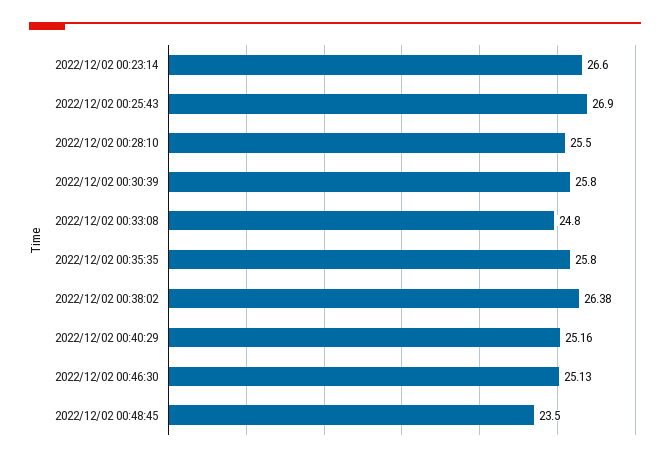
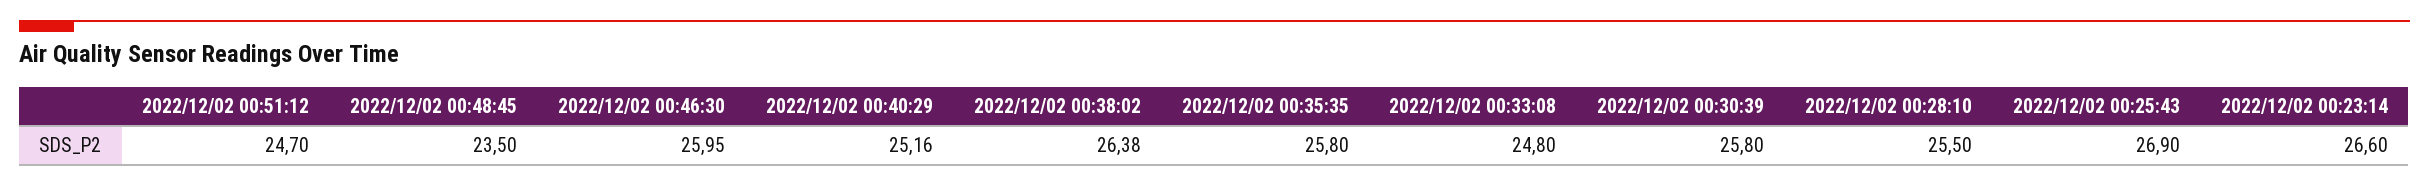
2022/12/02 00:46:30: 25.13 -> 25.95
2022/12/02 00:51:12: none -> 24.7

